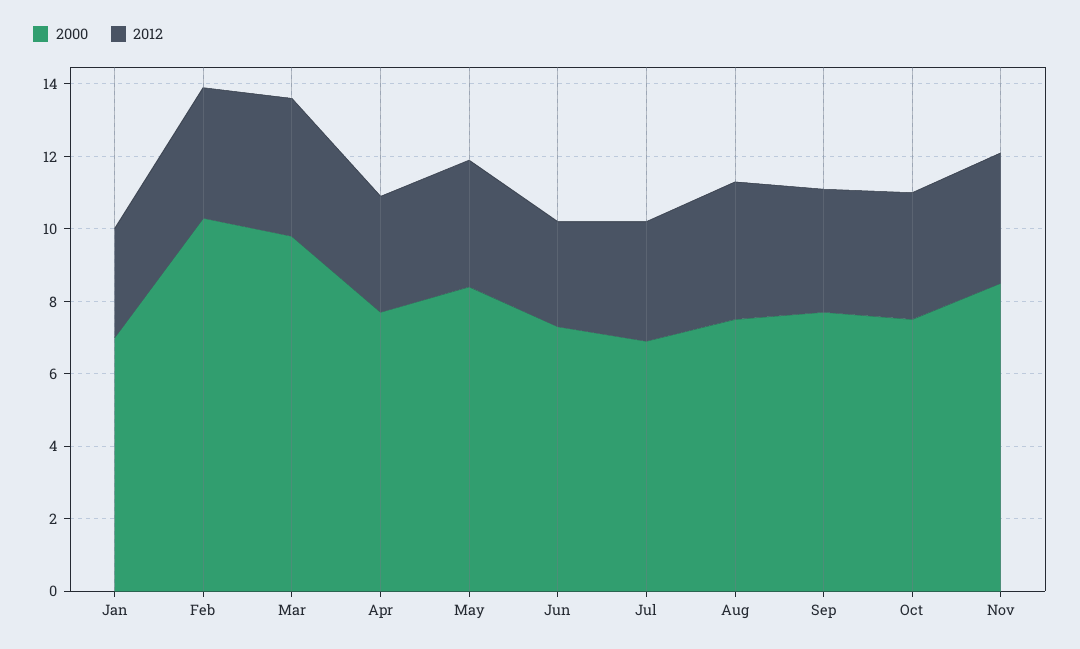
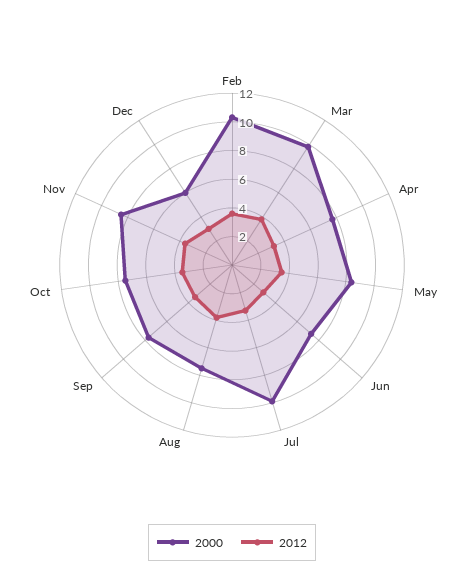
2000, Jan: 7 -> none
2012, Jan: 3 -> none
2000, Jul: 7 -> 10
2000, Dec: none -> 6
2012, Dec: none -> 3

